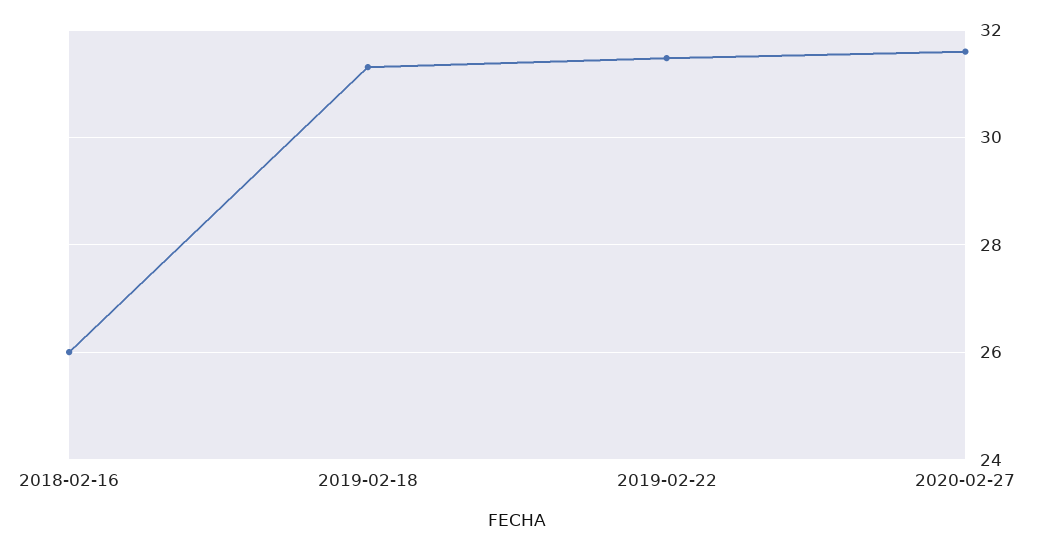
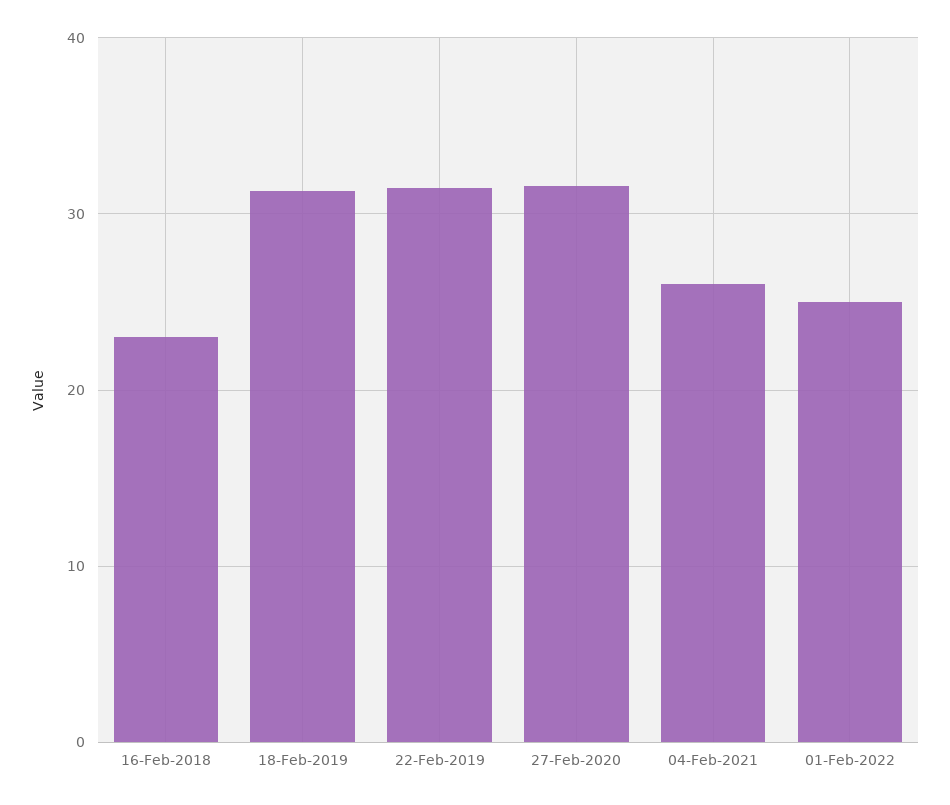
2018-02-16: 26 -> 23
04-Feb-2021: none -> 26
01-Feb-2022: none -> 25

